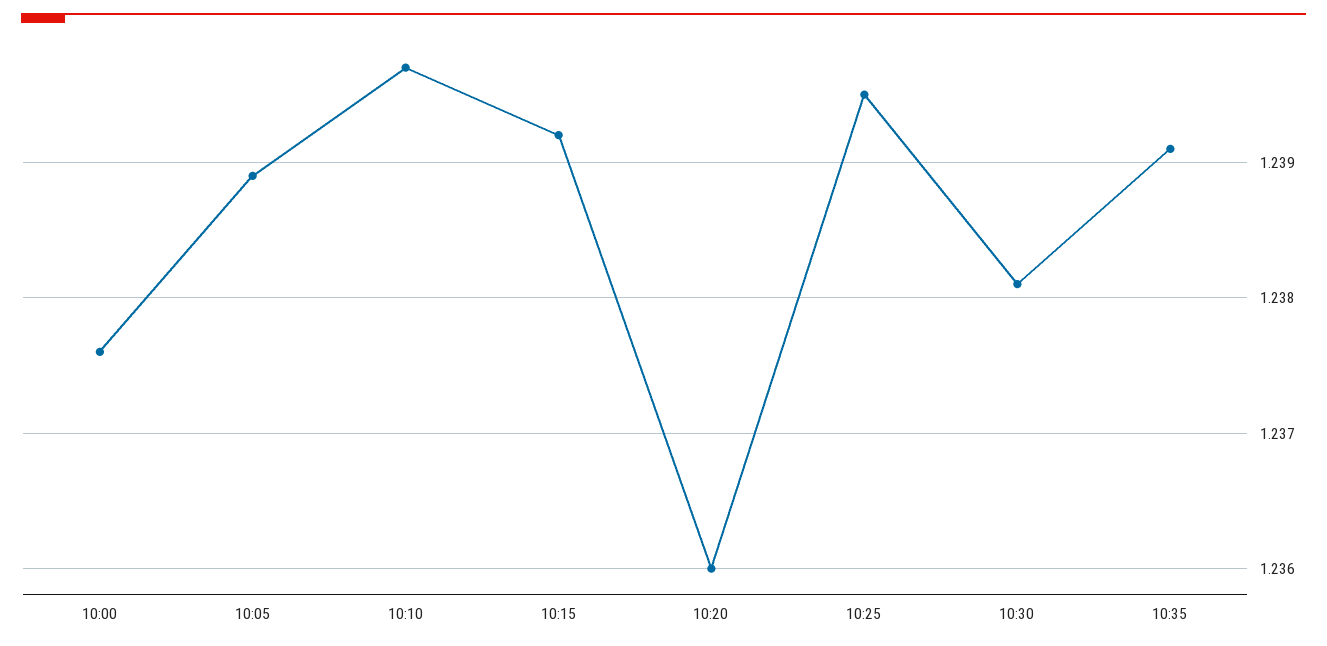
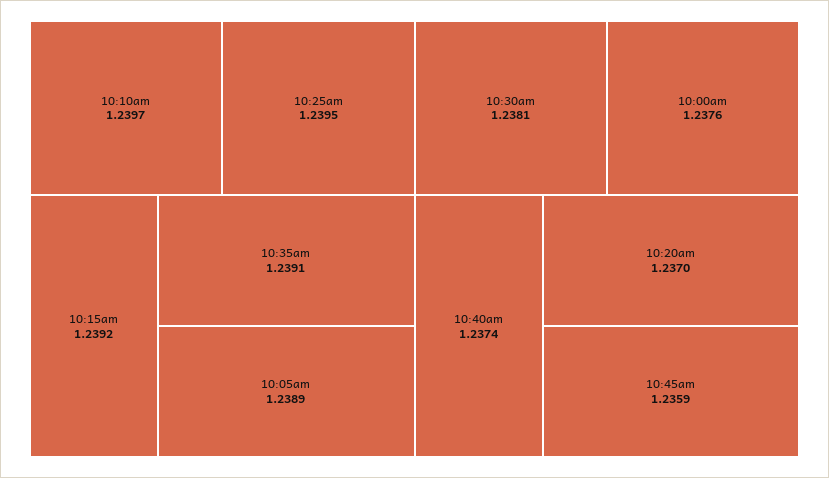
10:20: 1.236 -> 1.237
10:40am: none -> 1.2374
10:45am: none -> 1.2359

